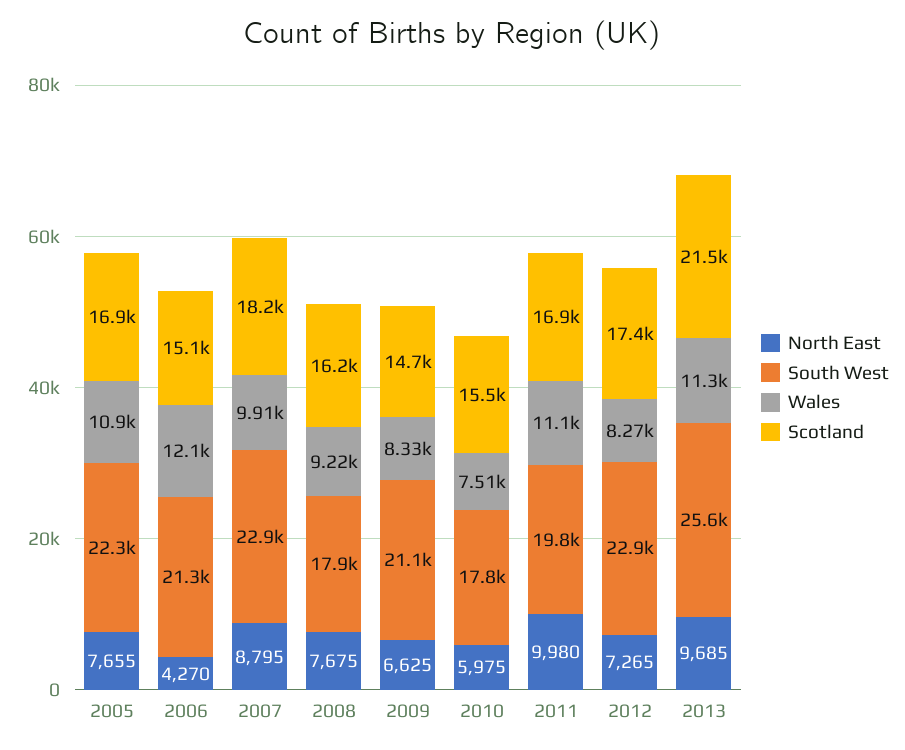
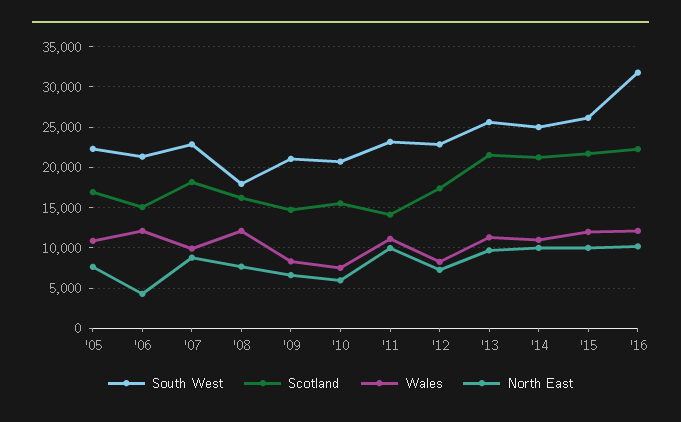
Wales, 2008: 9220 -> 12000
South West, 2010: 17800 -> 21000
South West, 2011: 19800 -> 23000
Scotland, 2011: 16900 -> 14000
South West, '14: none -> 25000
Scotland, '14: none -> 21000
Wales, '14: none -> 11000
North East, '14: none -> 10000
South West, '15: none -> 26000
Scotland, '15: none -> 22000
Wales, '15: none -> 12000
North East, '15: none -> 10000
South West, '16: none -> 32000
Scotland, '16: none -> 22000
Wales, '16: none -> 12000
North East, '16: none -> 10000

